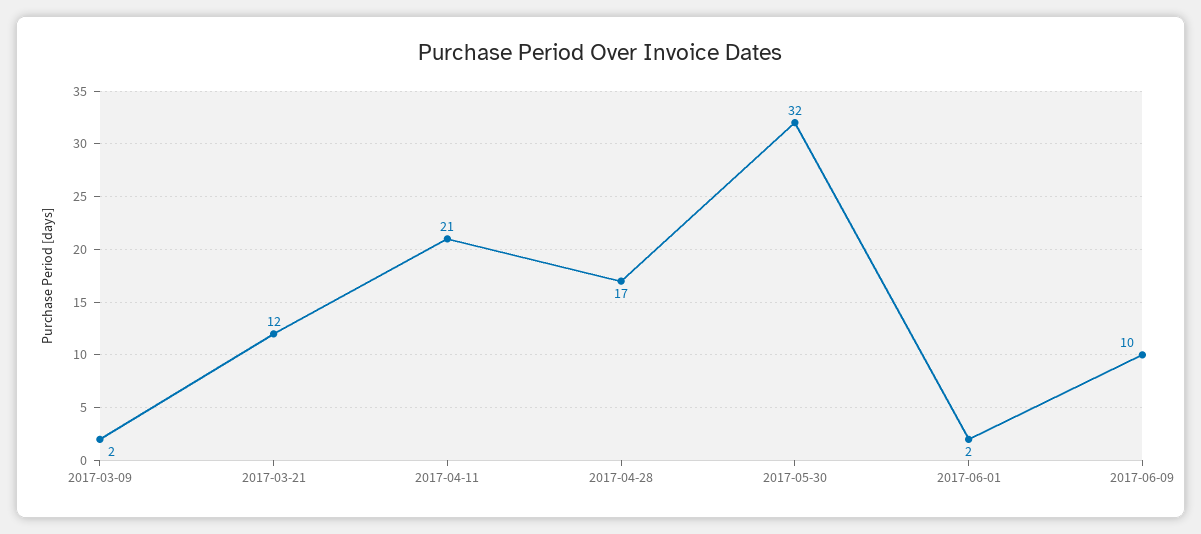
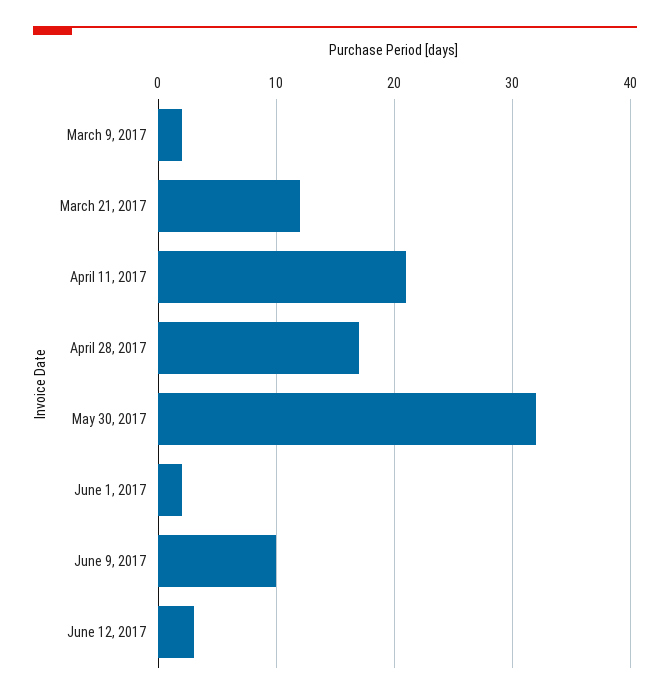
June 12, 2017: none -> 3

